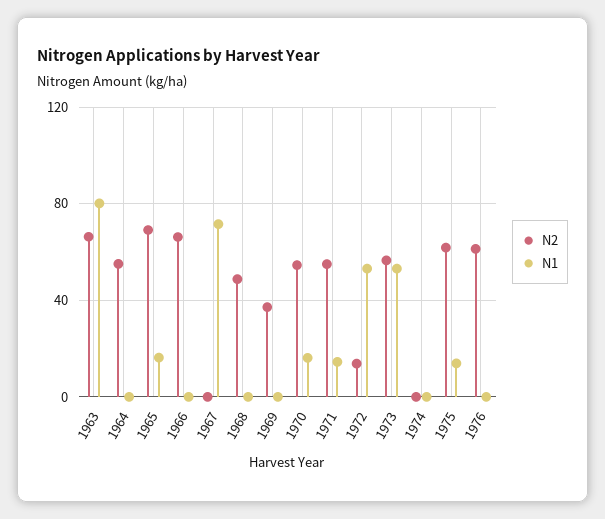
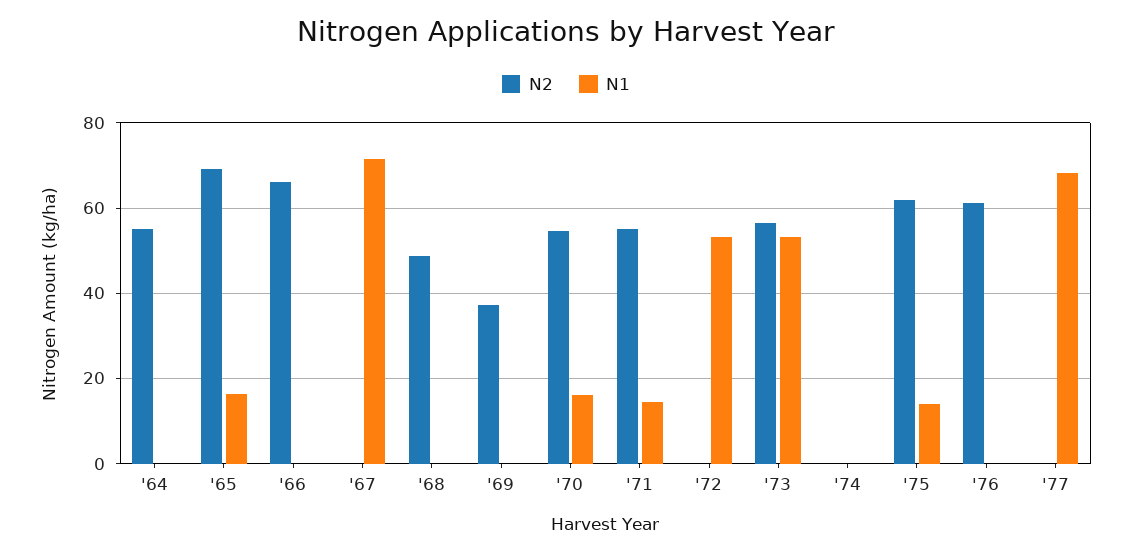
N2, 1963: 65 -> none
N1, 1963: 80 -> none
N2, 1972: 15 -> 0
N2, '77: none -> 0
N1, '77: none -> 68

